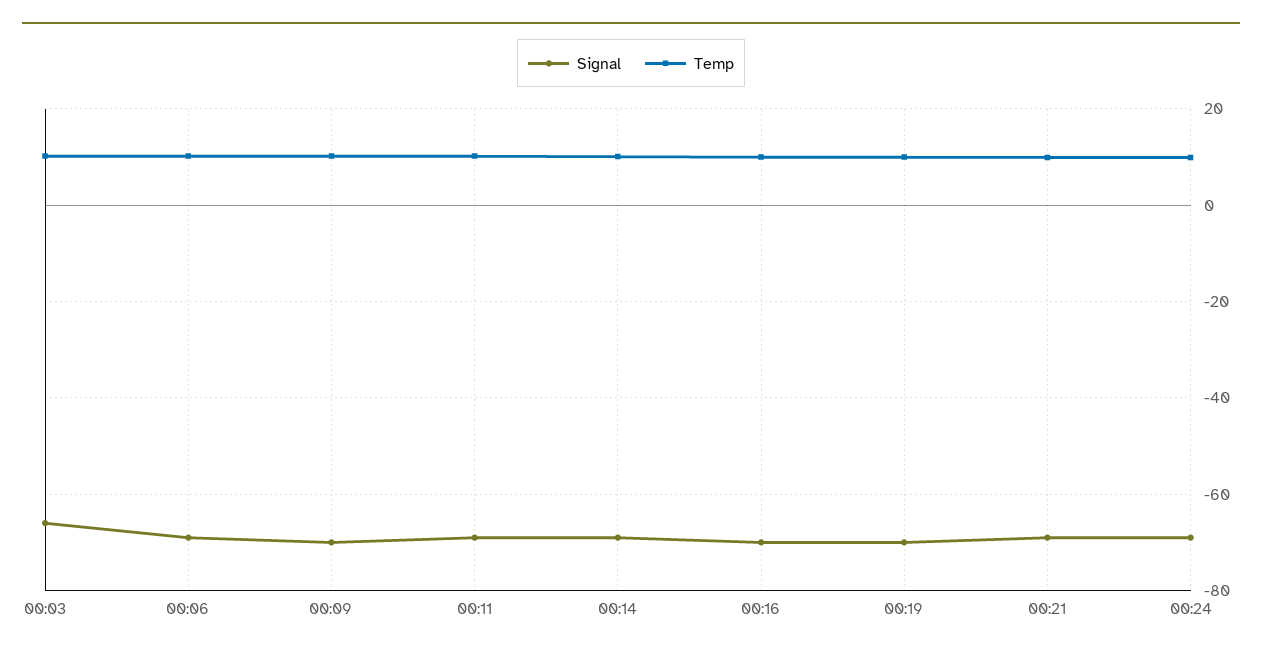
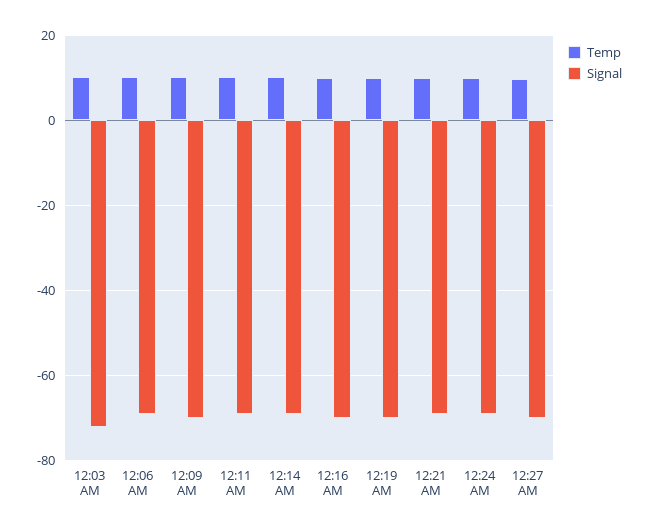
Signal, 00:03: -66 -> -72
Temp, 12:27 AM: none -> 10
Signal, 12:27 AM: none -> -70

